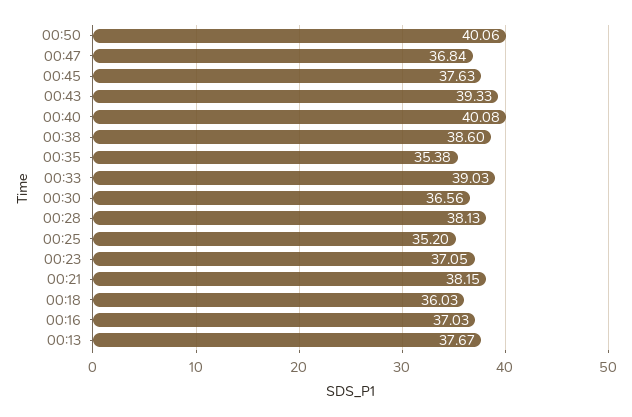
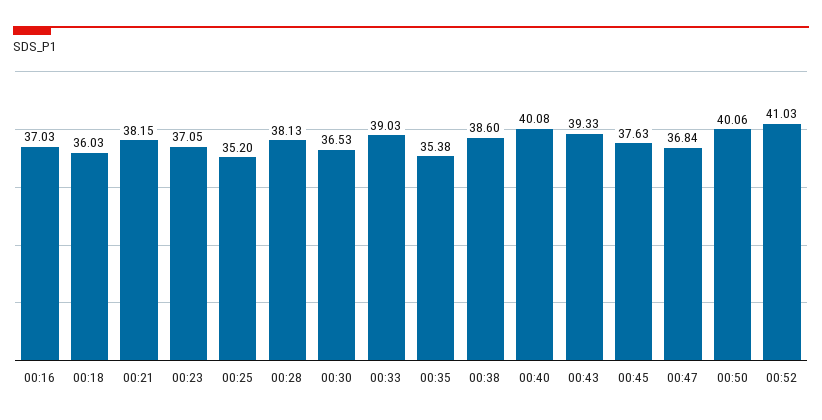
00:30: 36.56 -> 36.53
00:13: 37.67 -> none
00:52: none -> 41.03

